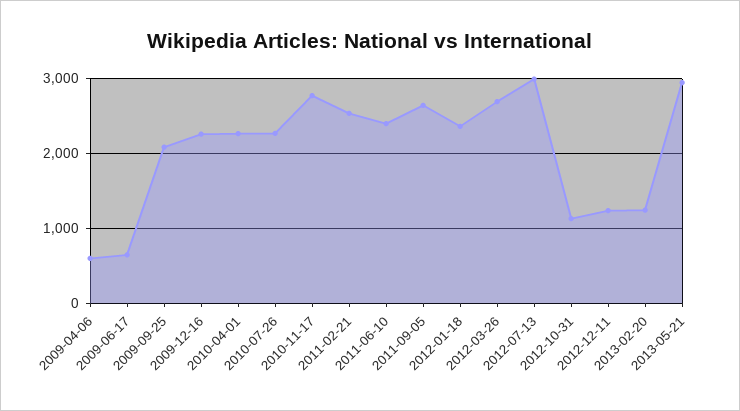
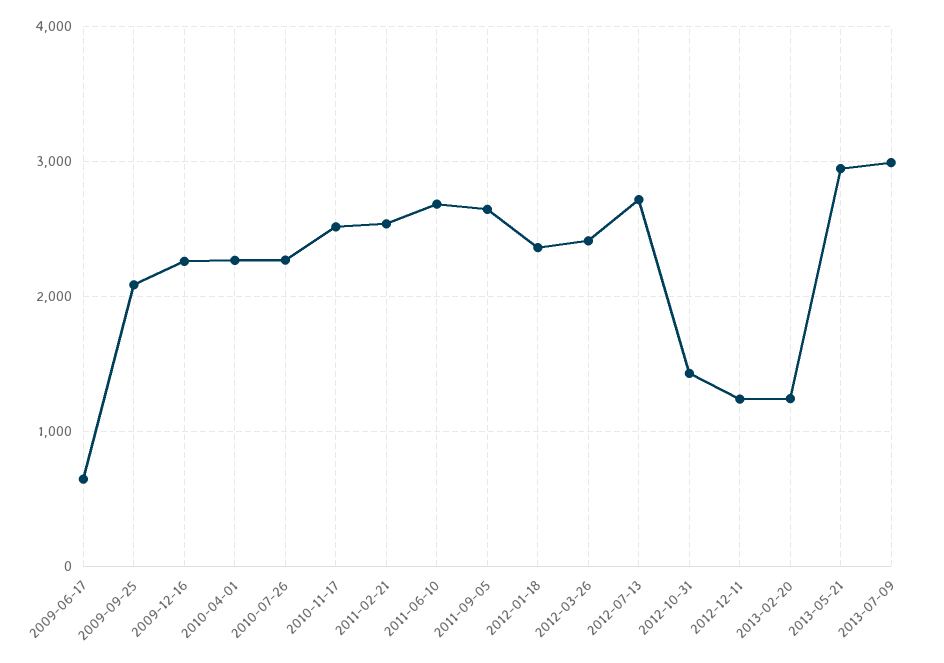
2009-04-06: 600 -> none
2010-11-17: 2800 -> 2500
2011-06-10: 2400 -> 2700
2012-03-26: 2700 -> 2400
2012-07-13: 3000 -> 2700
2012-10-31: 1100 -> 1400
2013-07-09: none -> 3000

